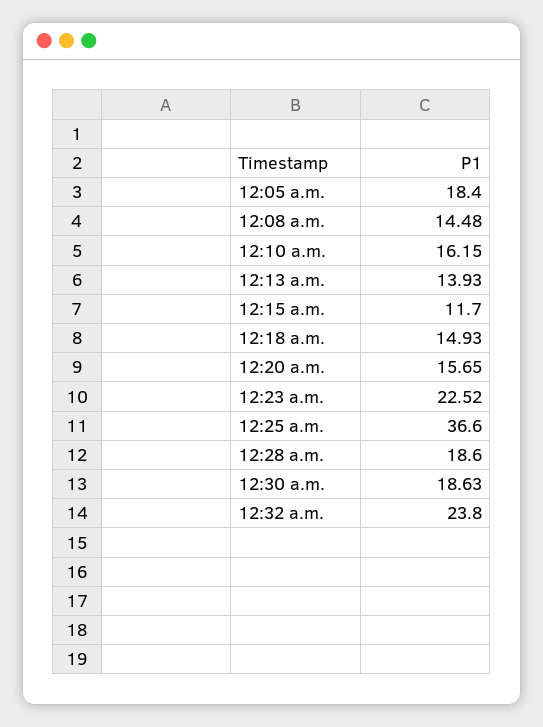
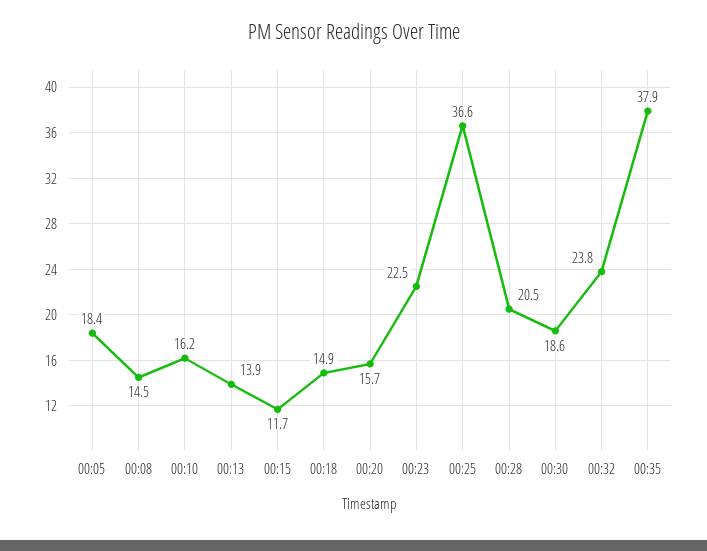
12:28 a.m.: 18.6 -> 20.5
00:35: none -> 37.9

